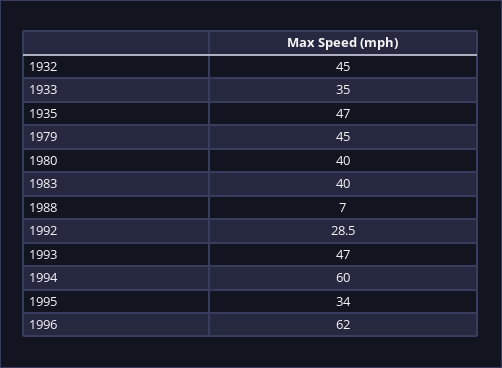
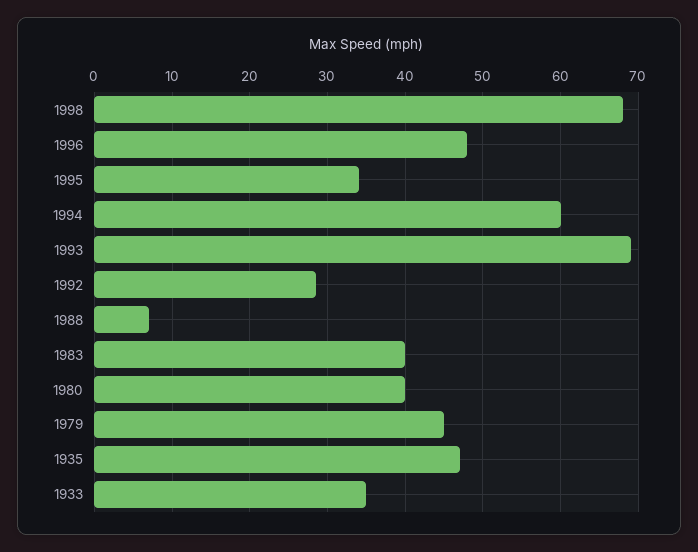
1932: 45 -> none
1993: 47 -> 69
1996: 62 -> 48
1998: none -> 68

